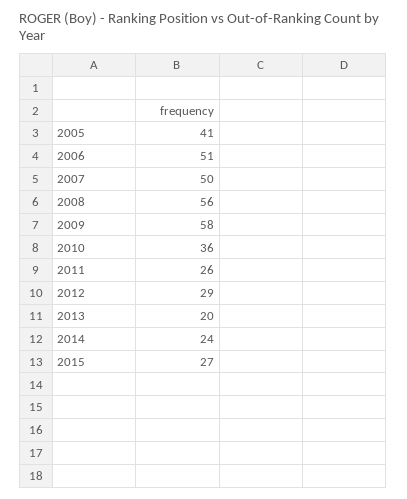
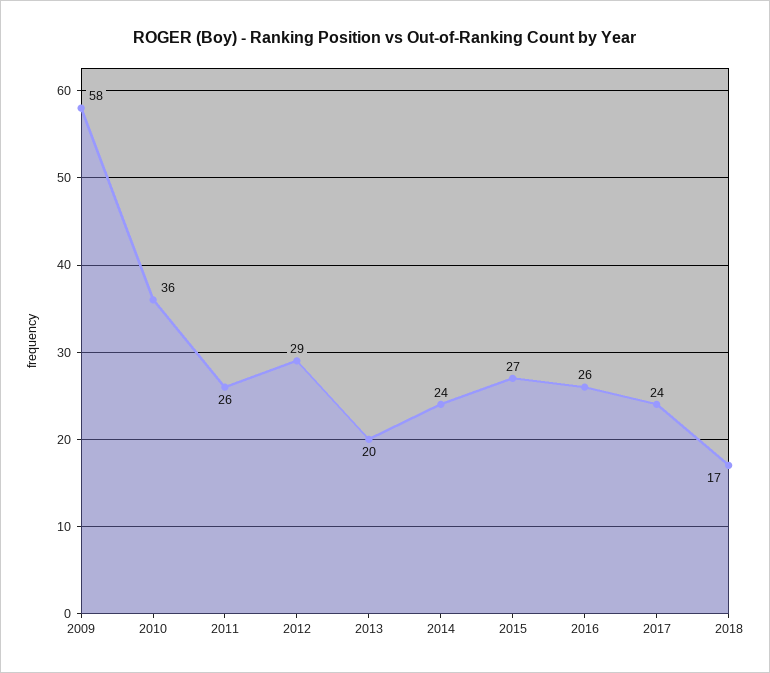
2005: 41 -> none
2006: 51 -> none
2007: 50 -> none
2008: 56 -> none
2016: none -> 26
2017: none -> 24
2018: none -> 17

